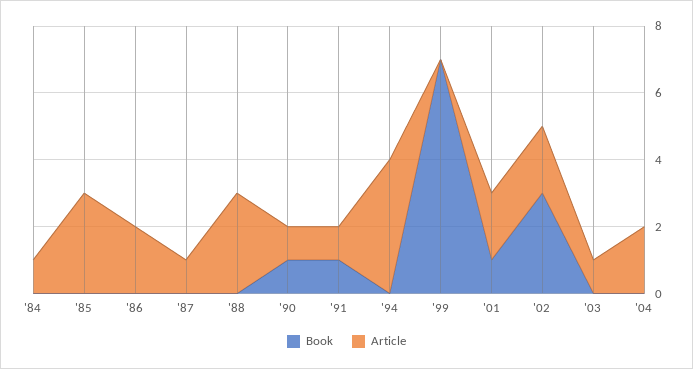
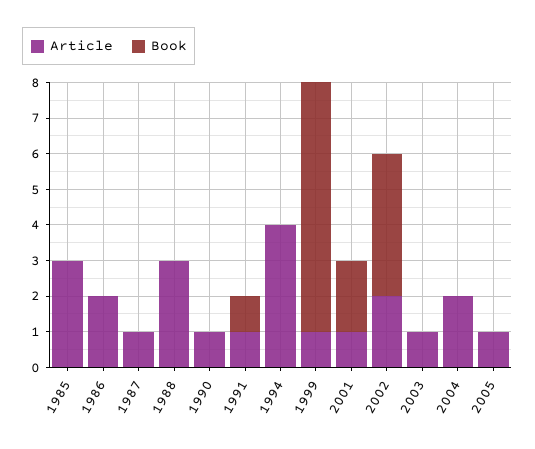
Book, '84: 0 -> none
Article, '84: 1 -> none
Book, '90: 1 -> 0
Article, '99: 0 -> 1
Book, '01: 1 -> 2
Article, '01: 2 -> 1
Book, '02: 3 -> 4
Article, 2005: none -> 1
Book, 2005: none -> 0

